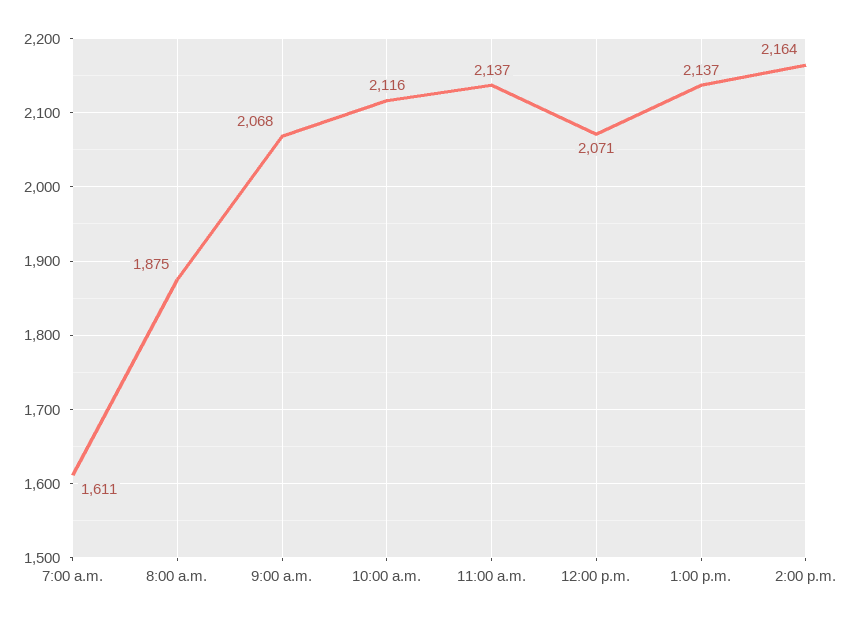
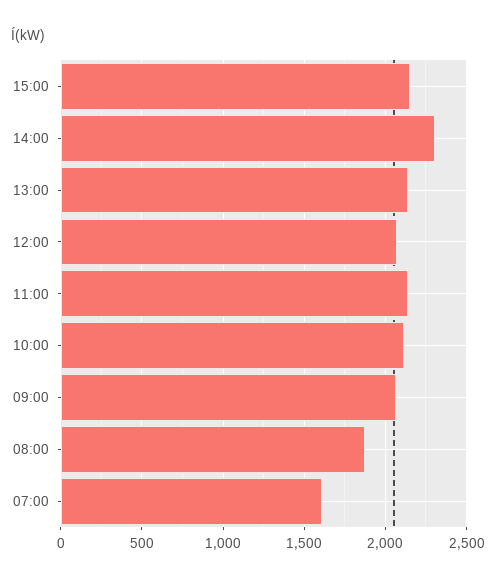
2:00 p.m.: 2164 -> 2300
15:00: none -> 2150

